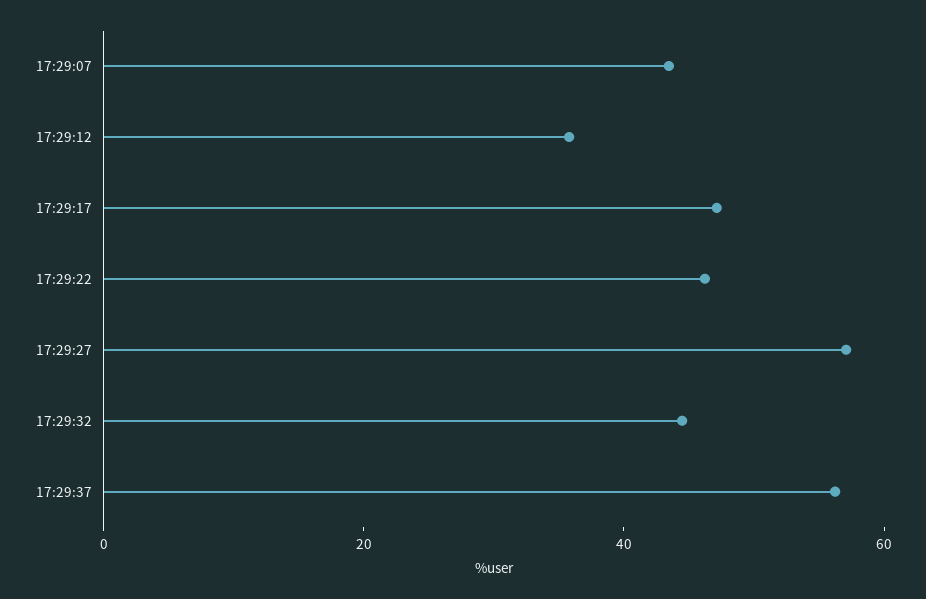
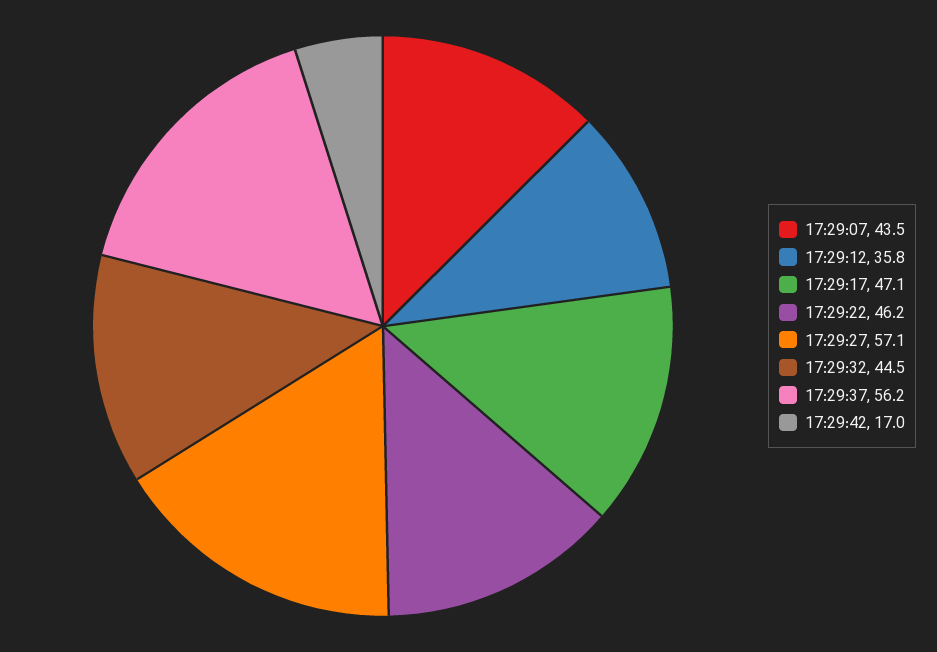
17:29:42: none -> 17

